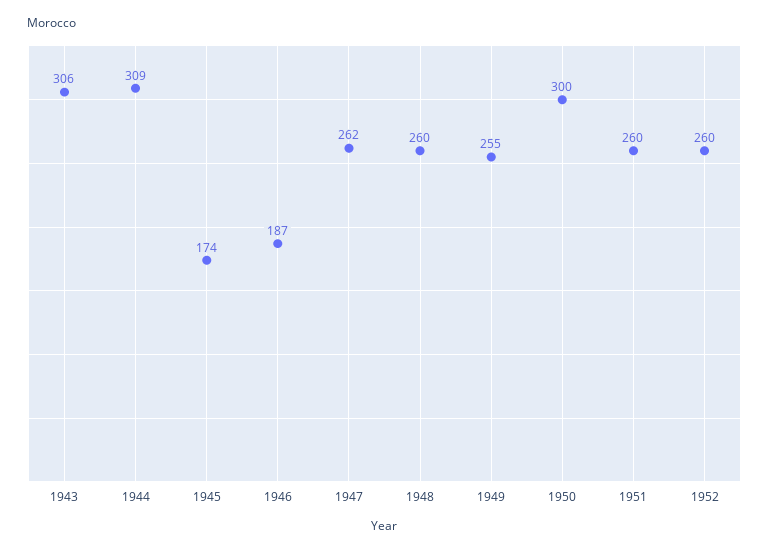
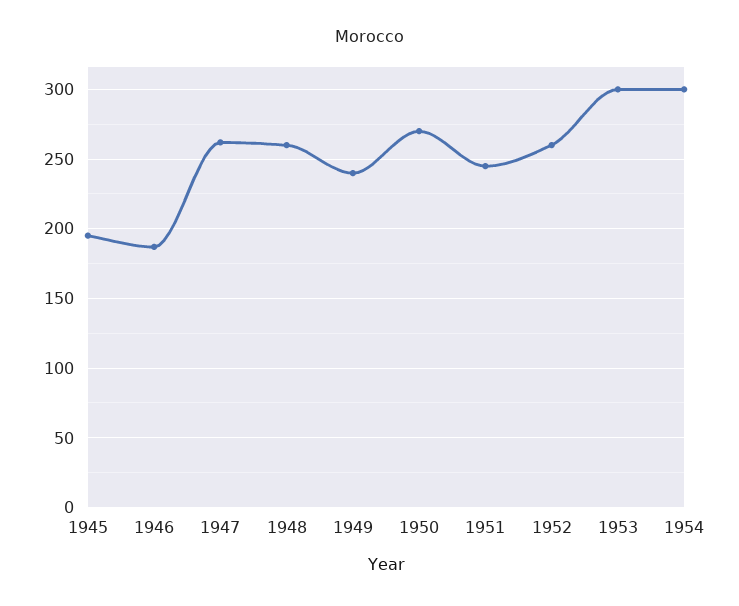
1943: 306 -> none
1944: 309 -> none
1945: 174 -> 195
1949: 255 -> 240
1950: 300 -> 270
1951: 260 -> 245
1953: none -> 300
1954: none -> 300

